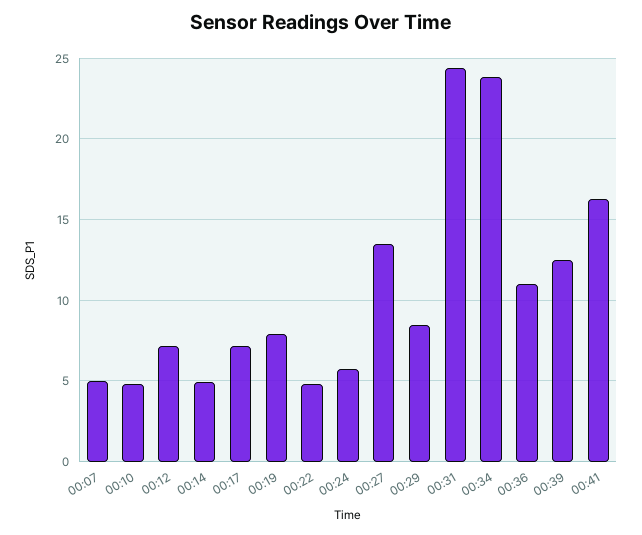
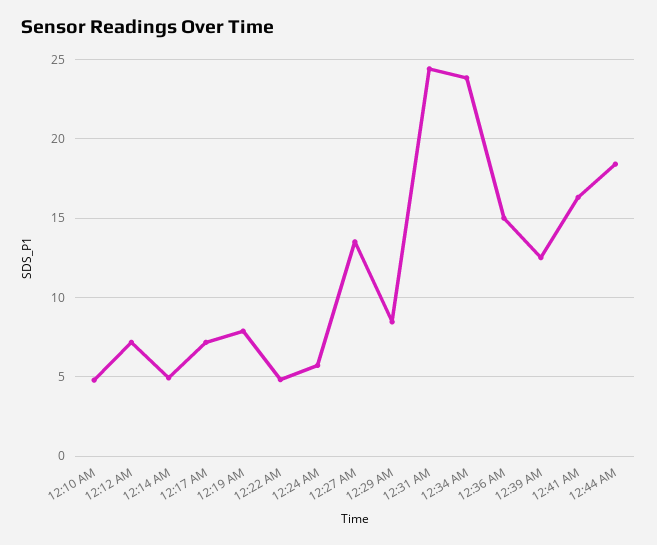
00:07: 5 -> none
00:36: 11 -> 15
12:44 AM: none -> 18.5

